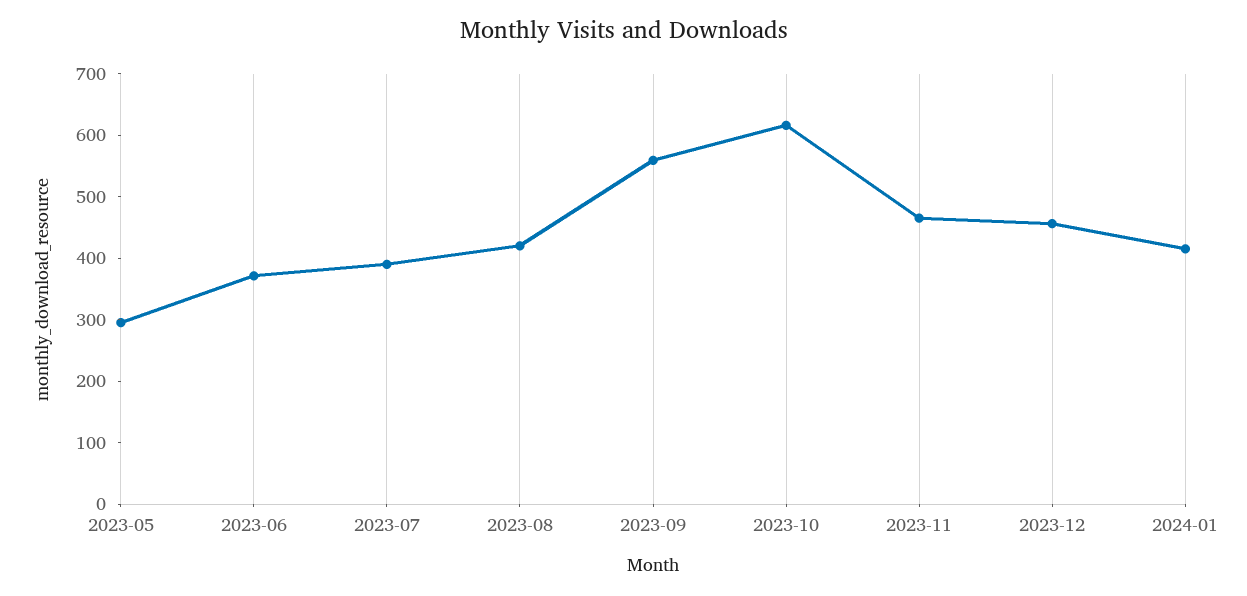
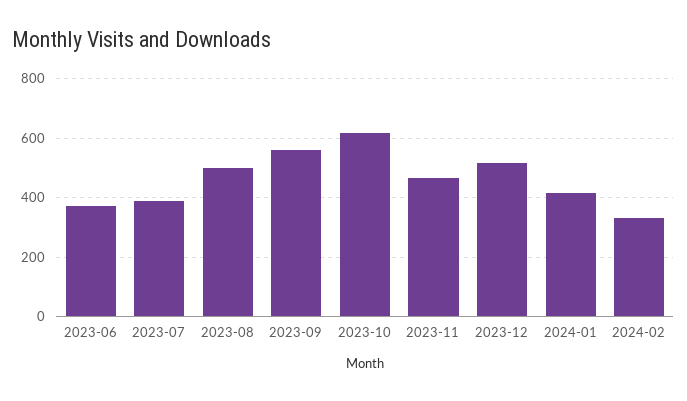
2023-05: 300 -> none
2023-08: 420 -> 500
2023-12: 460 -> 525
2024-02: none -> 325

